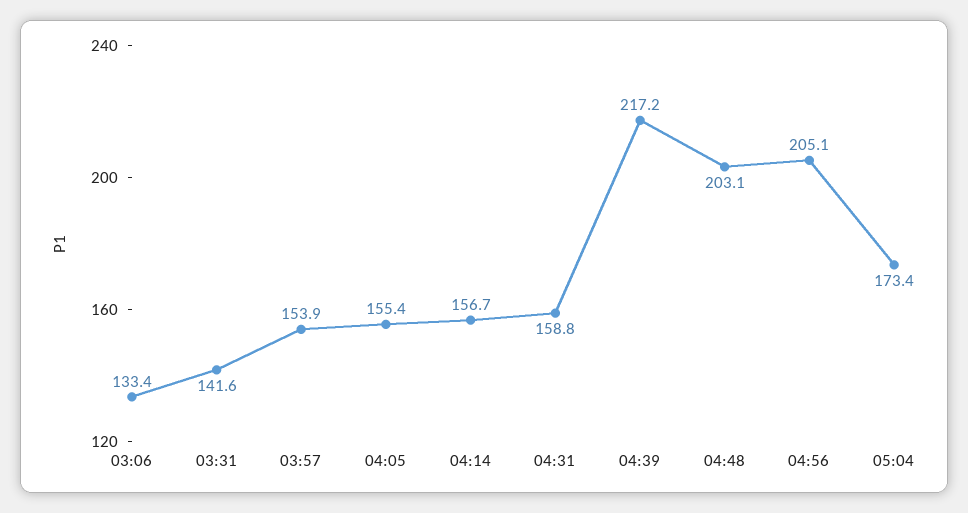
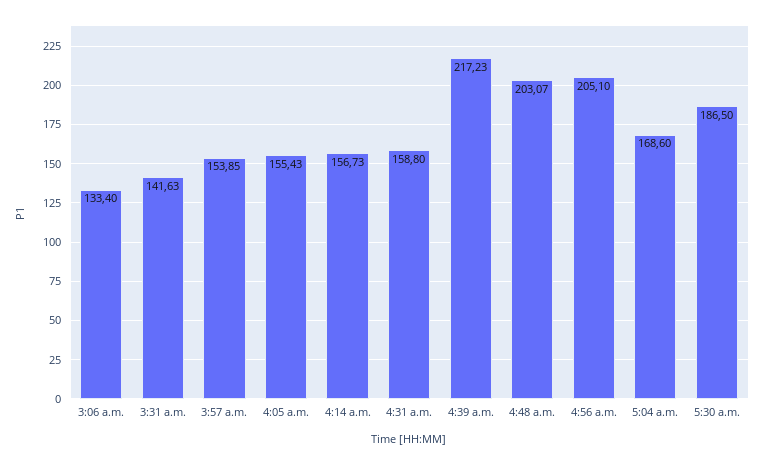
05:04: 173.4 -> 168.6
5:30 a.m.: none -> 186.5

